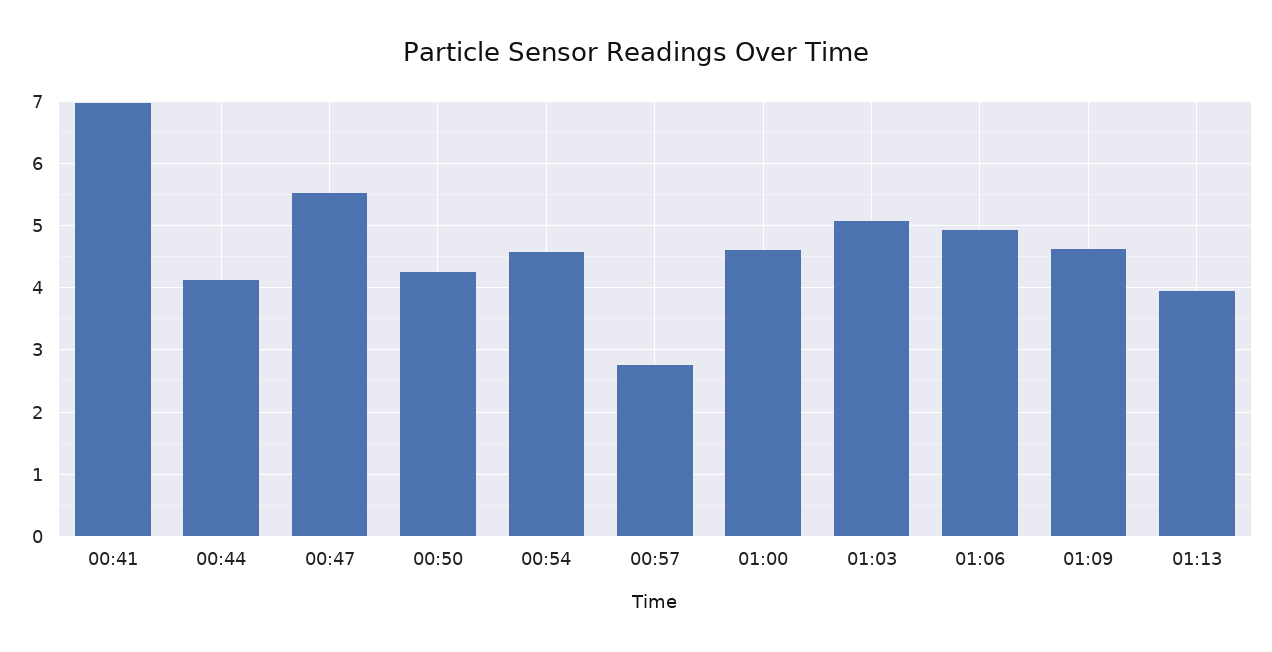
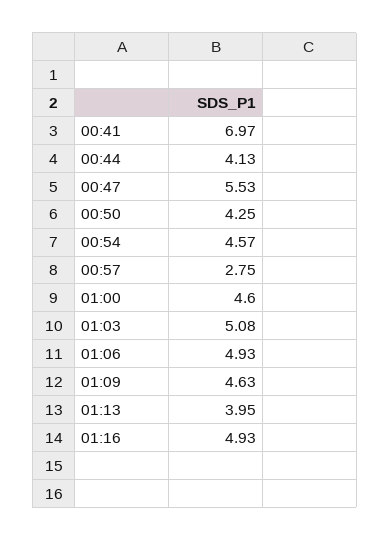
01:16: none -> 4.93

